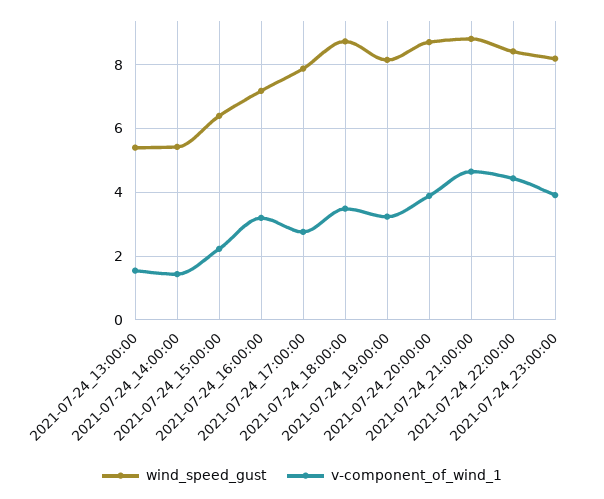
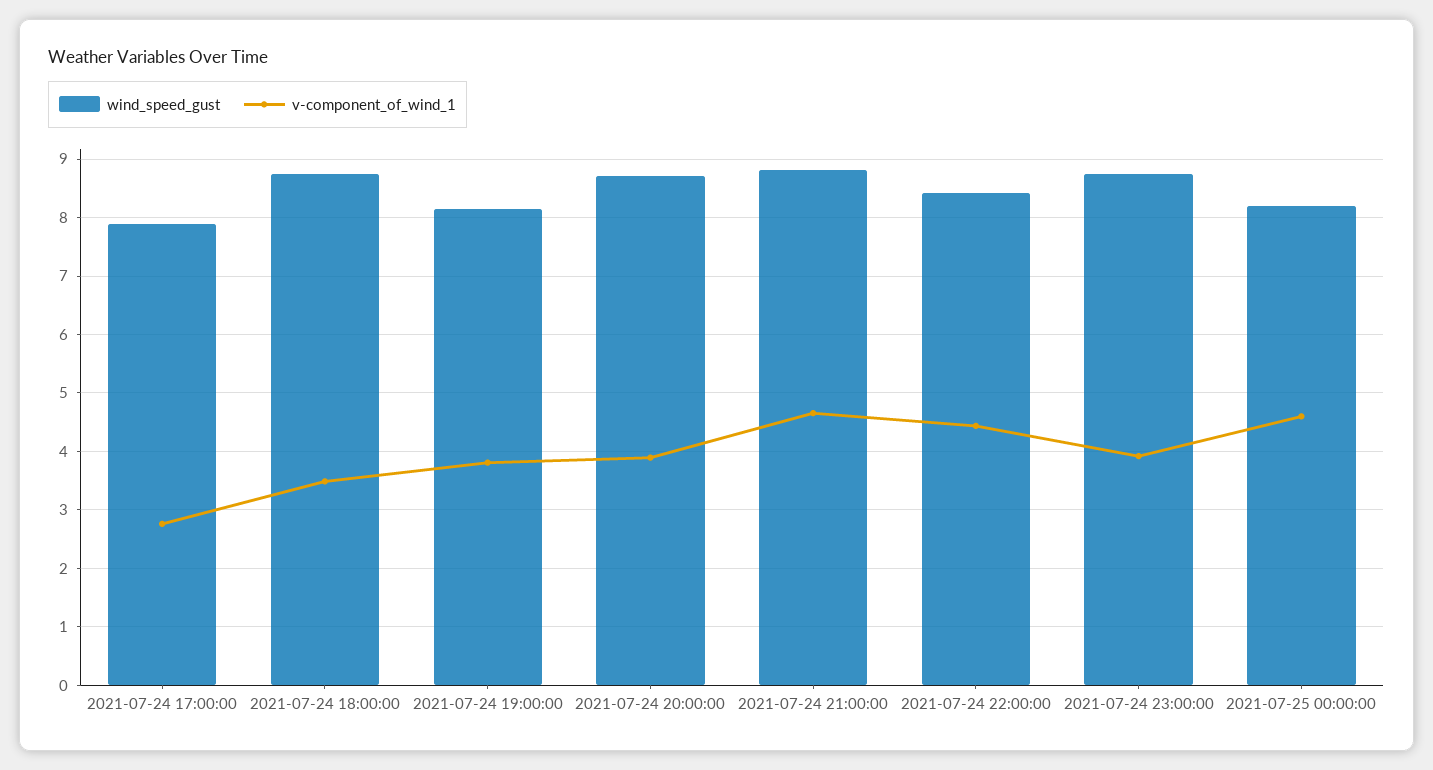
wind_speed_gust, 2021-07-24_13:00:00: 5.4 -> none
v-component_of_wind_1, 2021-07-24_13:00:00: 1.6 -> none
wind_speed_gust, 2021-07-24_14:00:00: 5.4 -> none
v-component_of_wind_1, 2021-07-24_14:00:00: 1.4 -> none
wind_speed_gust, 2021-07-24_15:00:00: 6.4 -> none
v-component_of_wind_1, 2021-07-24_15:00:00: 2.2 -> none
wind_speed_gust, 2021-07-24_16:00:00: 7.2 -> none
v-component_of_wind_1, 2021-07-24_16:00:00: 3.2 -> none
v-component_of_wind_1, 2021-07-24_19:00:00: 3.2 -> 3.8
wind_speed_gust, 2021-07-24_23:00:00: 8.2 -> 8.8
wind_speed_gust, 2021-07-25 00:00:00: none -> 8.2
v-component_of_wind_1, 2021-07-25 00:00:00: none -> 4.6

